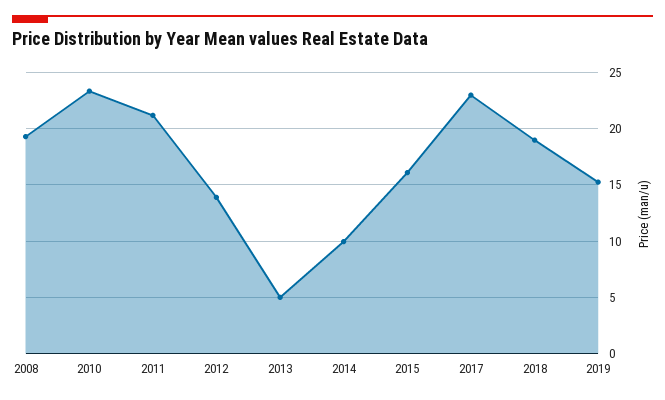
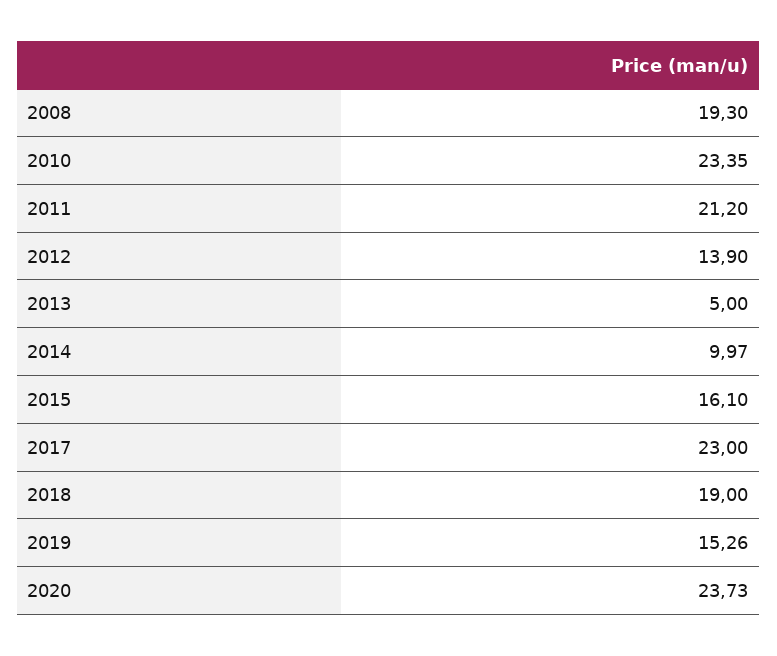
2020: none -> 23.73

